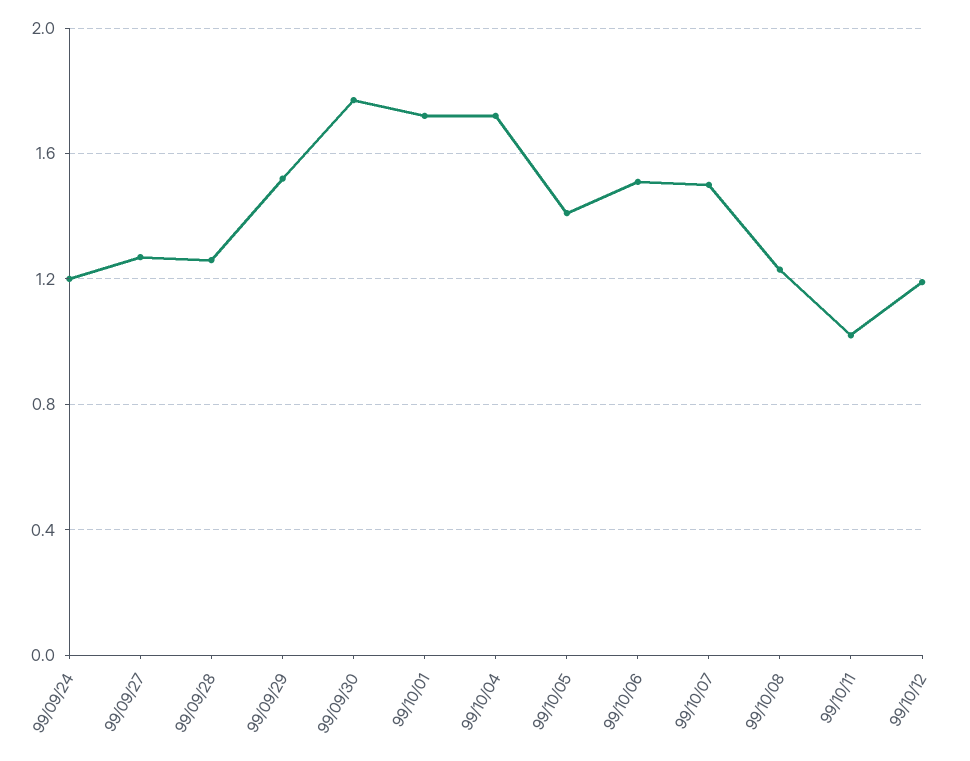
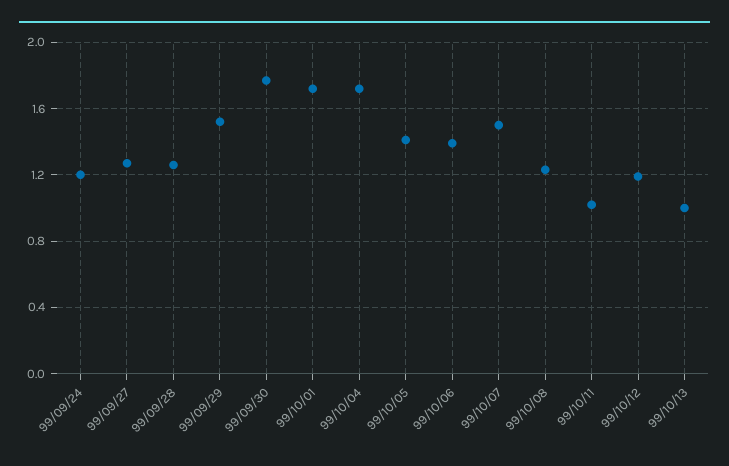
99/10/06: 1.5 -> 1.4
99/10/13: none -> 1

